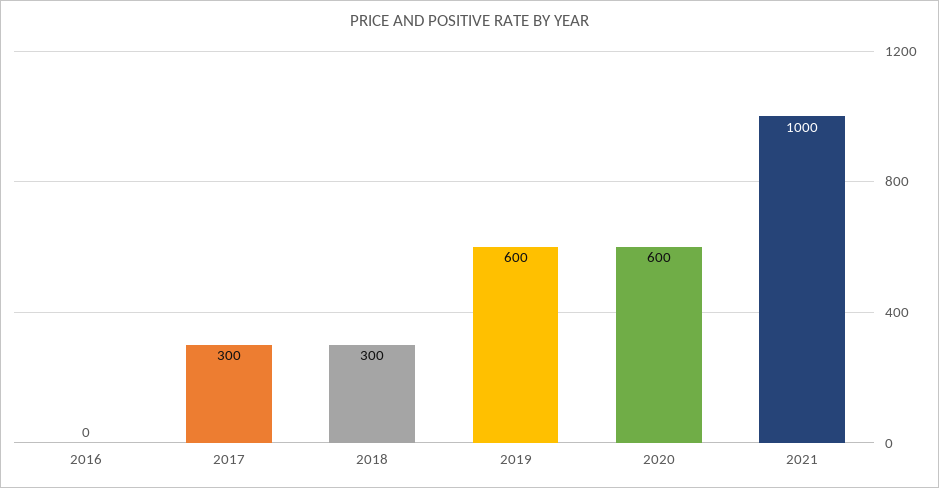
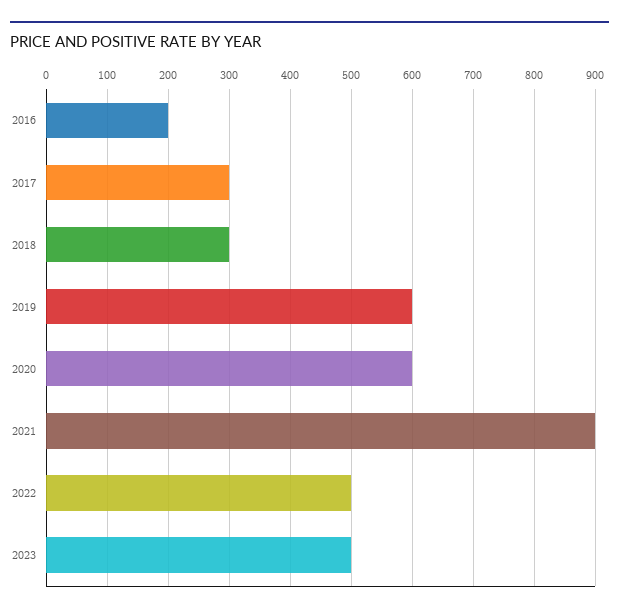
2016: 0 -> 200
2021: 1000 -> 900
2022: none -> 500
2023: none -> 500

